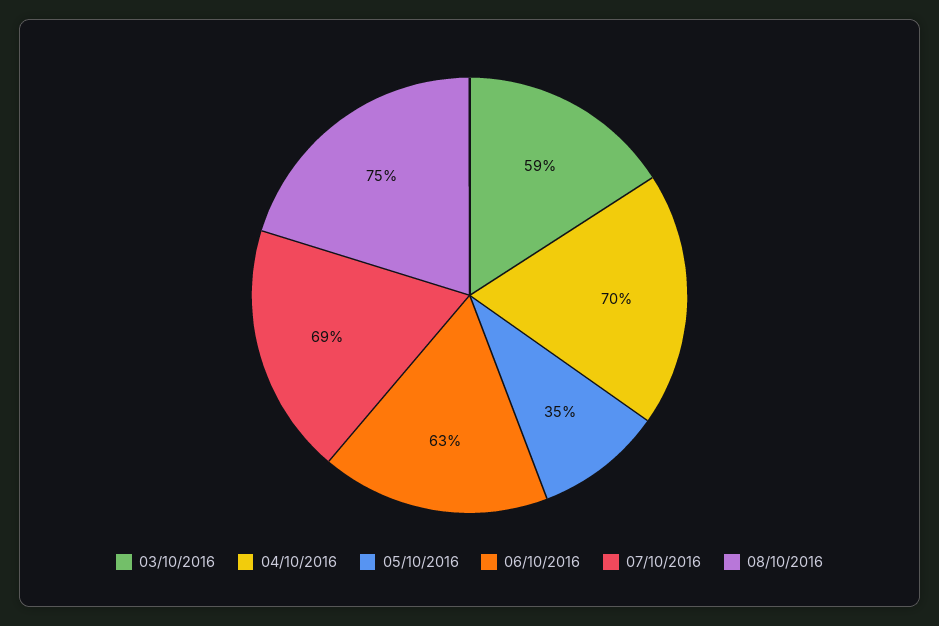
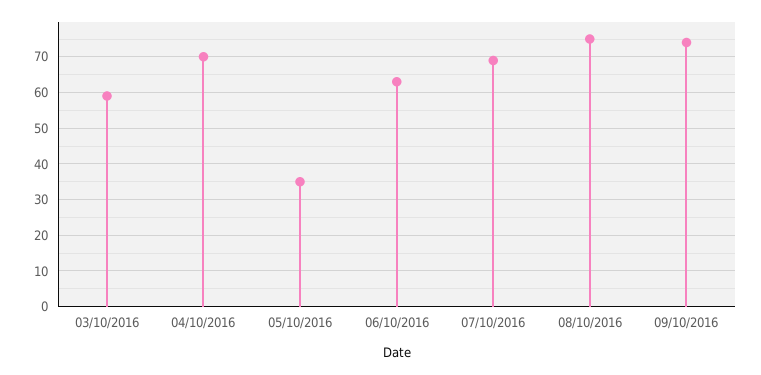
09/10/2016: none -> 75

